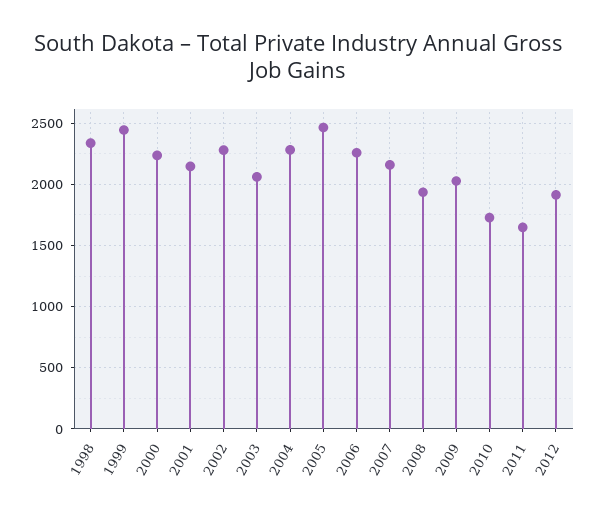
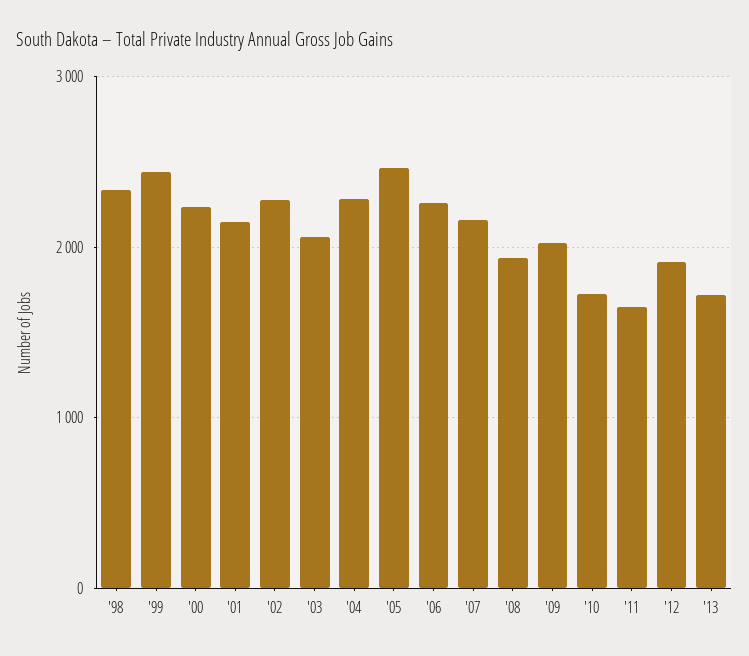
'13: none -> 1700

